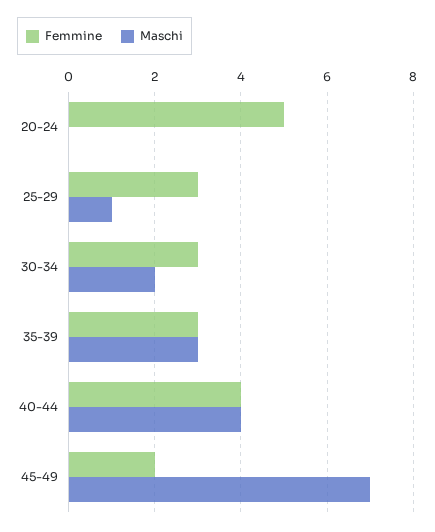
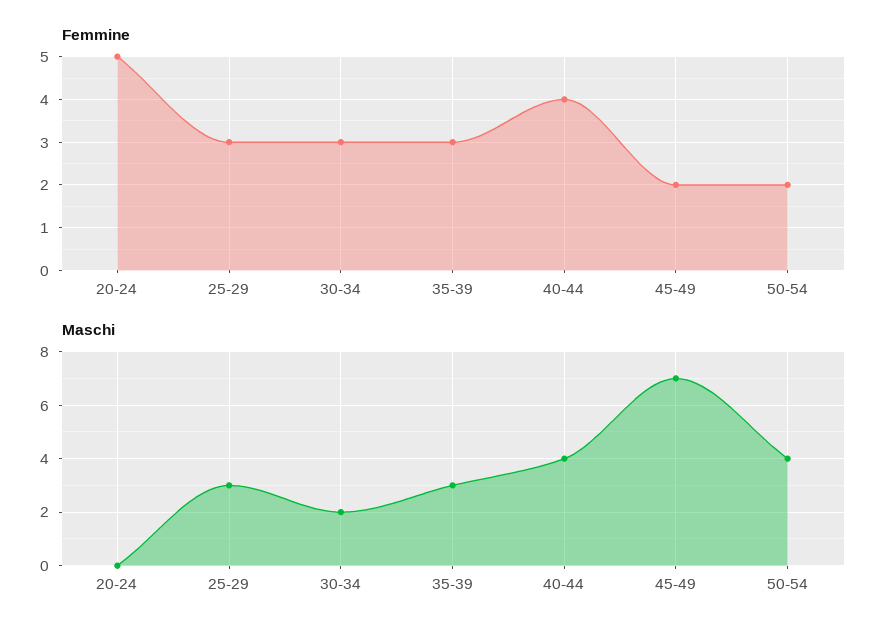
Maschi, 25-29: 1 -> 3
Femmine, 50-54: none -> 2
Maschi, 50-54: none -> 4

